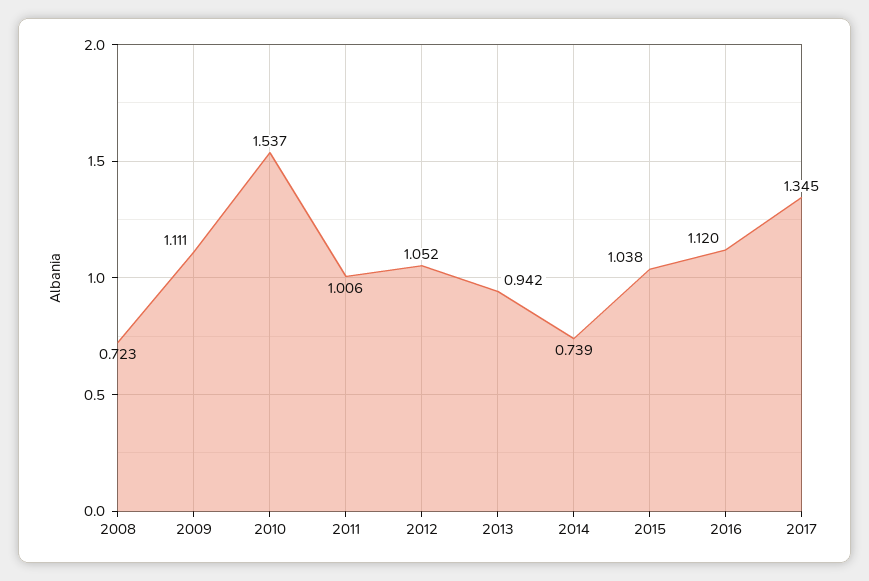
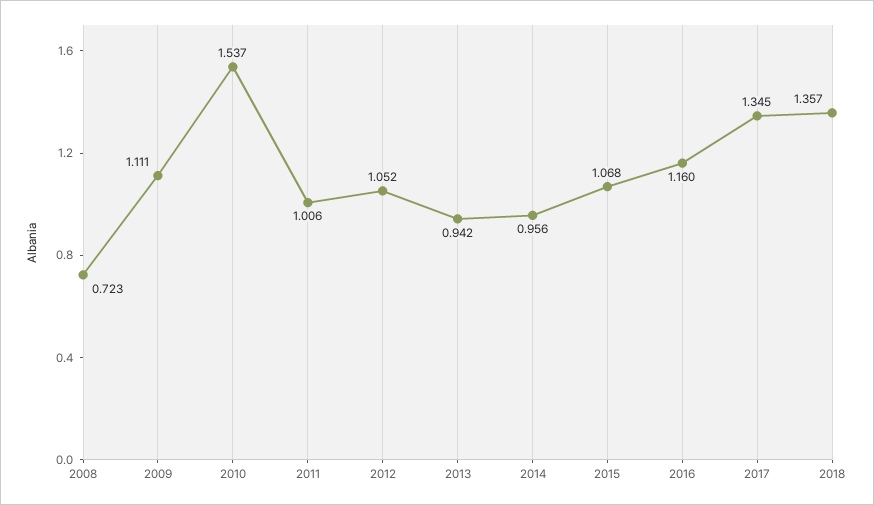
2014: 0.739 -> 0.956
2015: 1.038 -> 1.068
2016: 1.12 -> 1.16
2018: none -> 1.357

